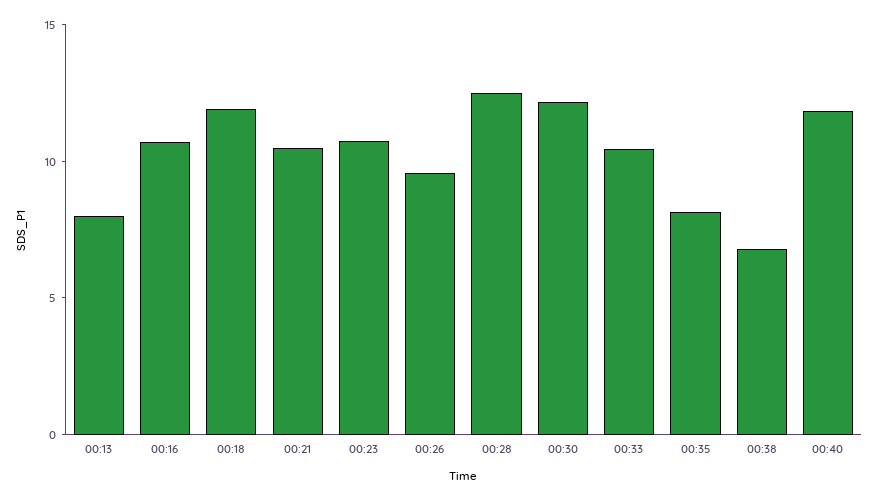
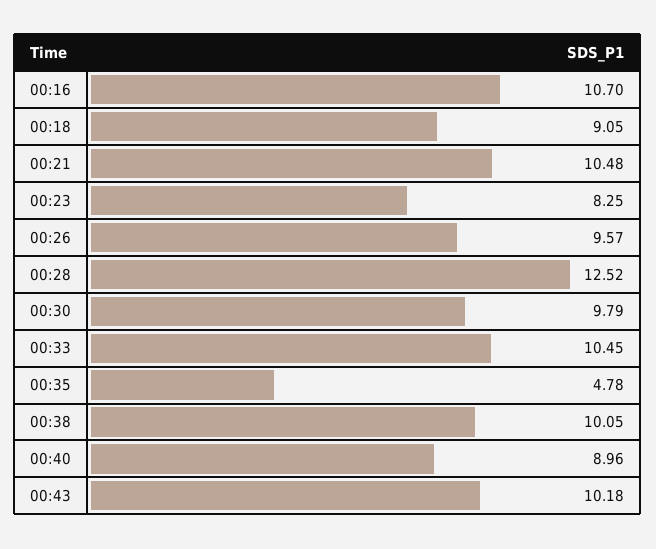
00:13: 8 -> none
00:18: 12 -> 9.05
00:23: 11 -> 8.25
00:30: 12 -> 9.79
00:35: 8 -> 4.78
00:38: 7 -> 10.05
00:40: 12 -> 8.96
00:43: none -> 10.18

